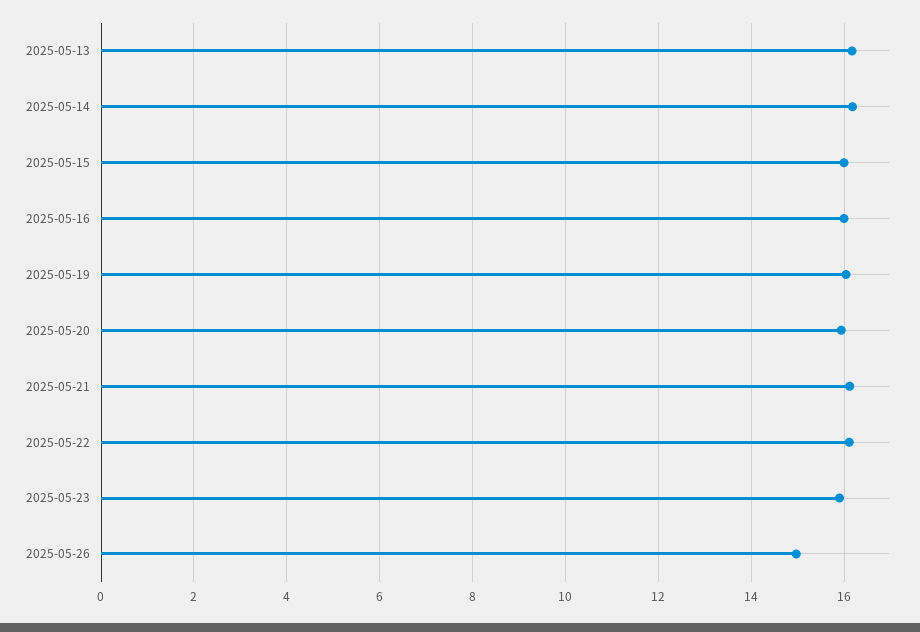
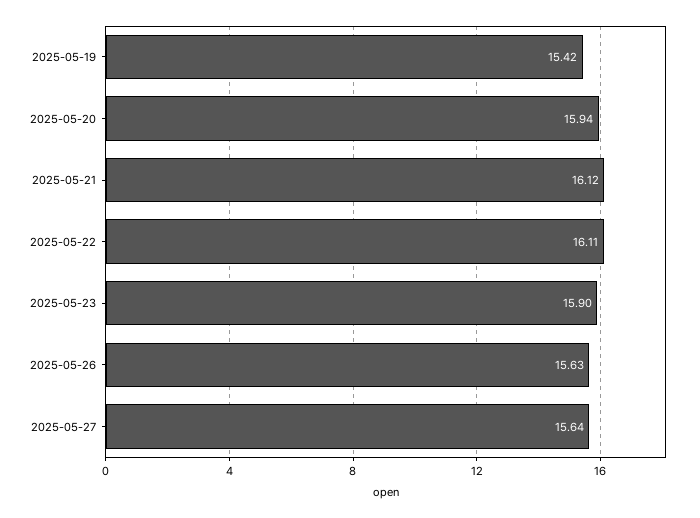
2025-05-13: 16.2 -> none
2025-05-14: 16.2 -> none
2025-05-15: 16 -> none
2025-05-16: 16 -> none
2025-05-19: 16 -> 15.42
2025-05-26: 15 -> 15.63
2025-05-27: none -> 15.64

